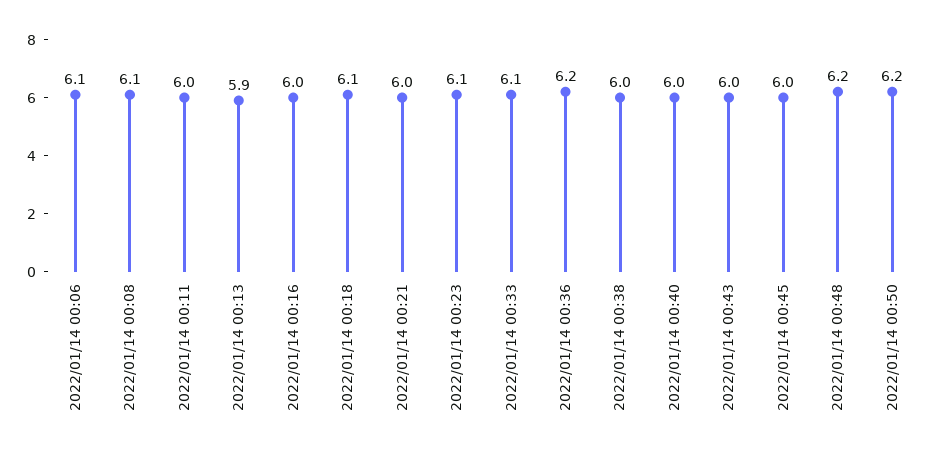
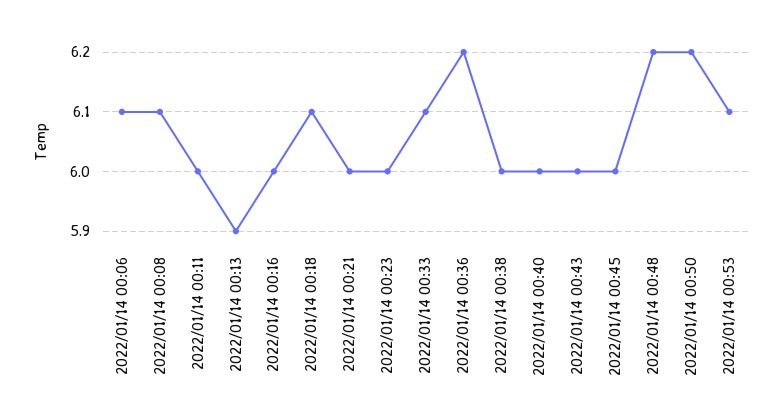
2022/01/14 00:23: 6.1 -> 6
2022/01/14 00:53: none -> 6.1

